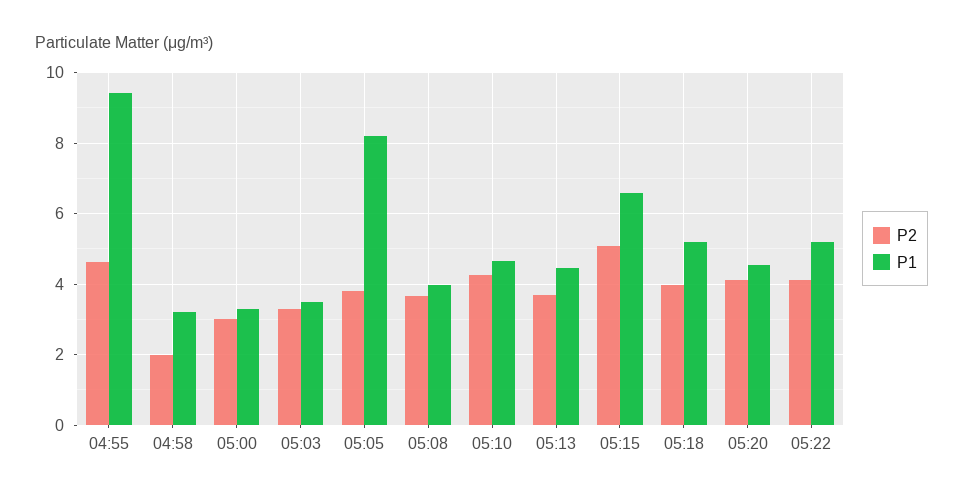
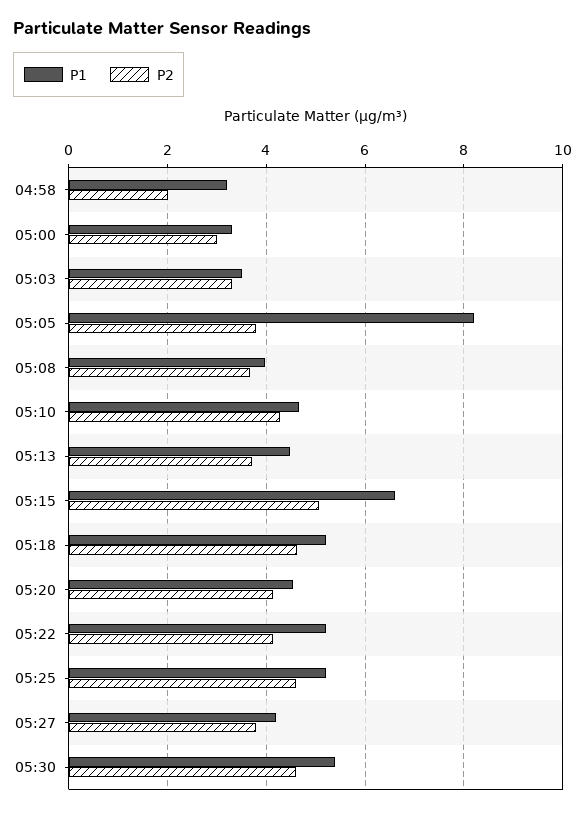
P2, 04:55: 4.6 -> none
P1, 04:55: 9.4 -> none
P2, 05:18: 4 -> 4.6
P1, 05:25: none -> 5.2
P2, 05:25: none -> 4.6
P1, 05:27: none -> 4.2
P2, 05:27: none -> 3.8
P1, 05:30: none -> 5.4
P2, 05:30: none -> 4.6

